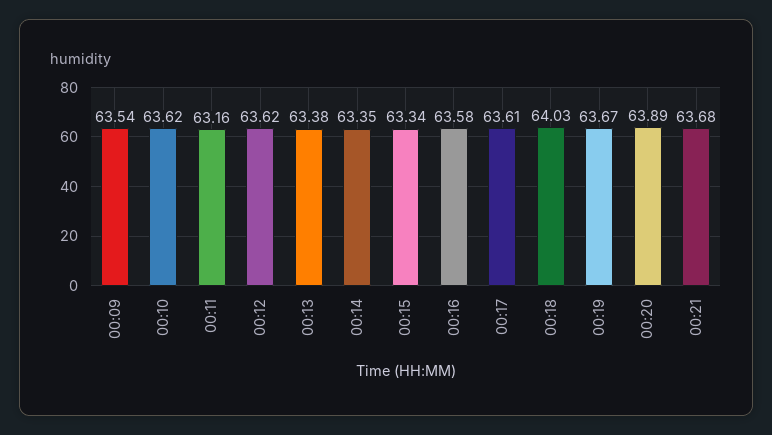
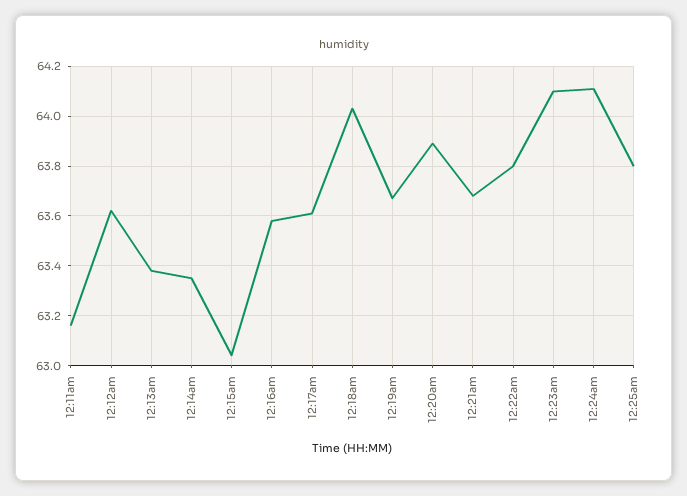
00:09: 63.54 -> none
00:10: 63.62 -> none
00:15: 63.34 -> 63.05
12:22am: none -> 63.8
12:23am: none -> 64.1
12:24am: none -> 64.1
12:25am: none -> 63.8

